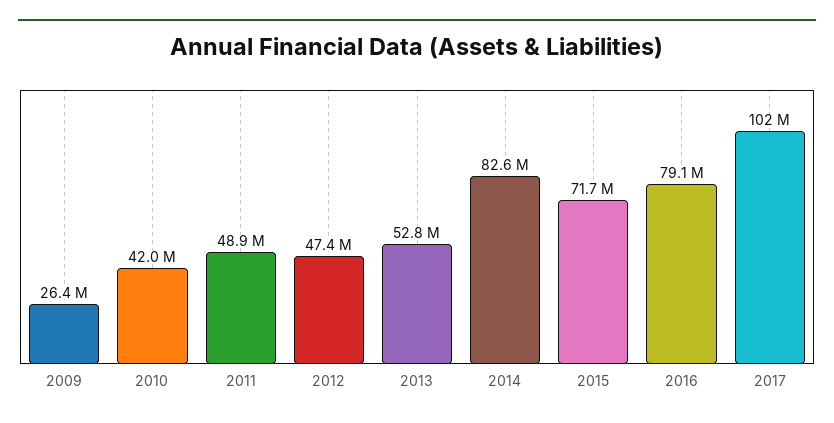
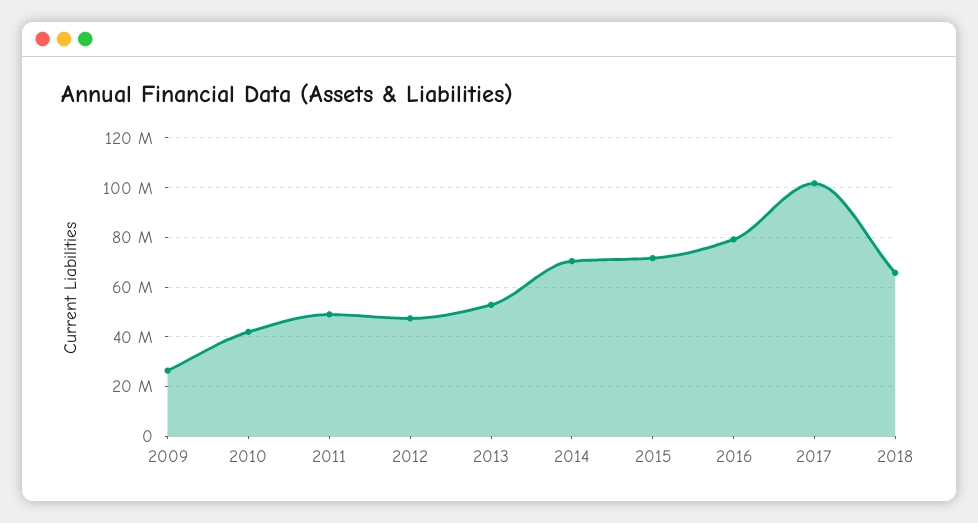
2014: 82600000 -> 70000000
2018: none -> 65000000

